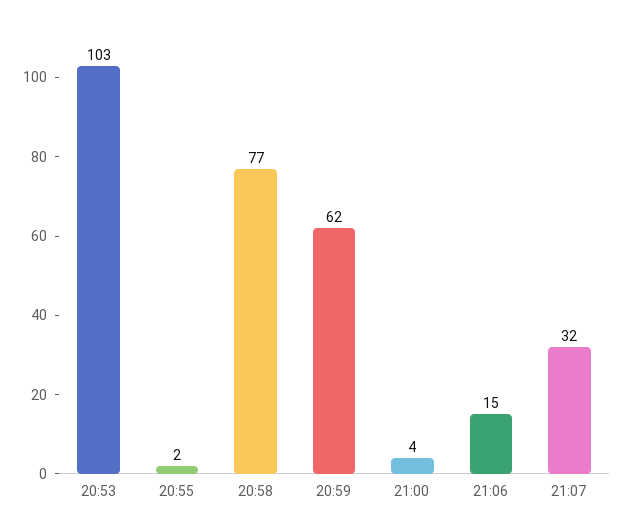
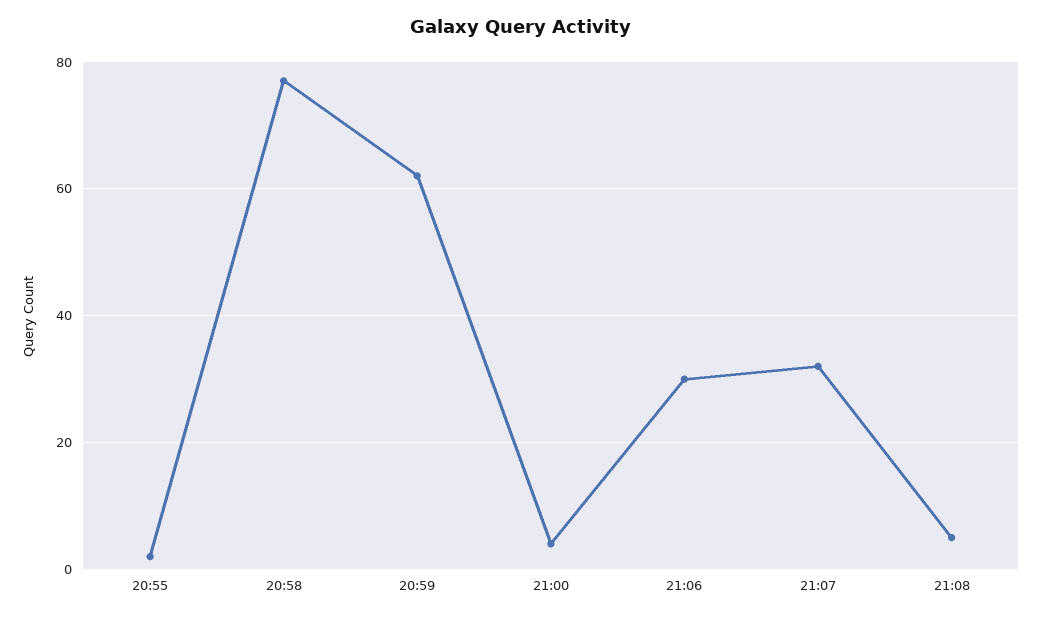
20:53: 103 -> none
21:06: 15 -> 30
21:08: none -> 5

